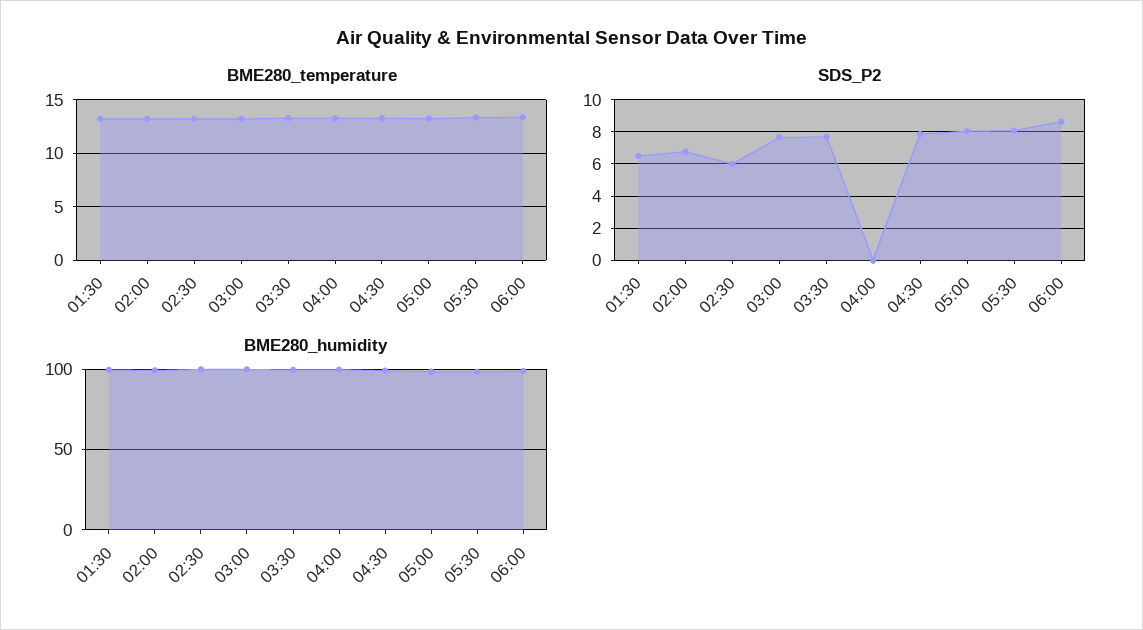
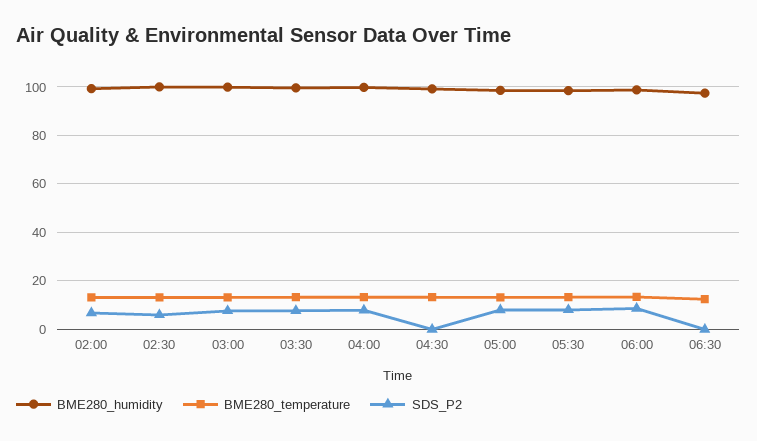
BME280_temperature, 01:30: 13 -> none
SDS_P2, 01:30: 6.5 -> none
SDS_P2, 04:00: 0 -> 7.5
SDS_P2, 04:30: 8 -> 0
BME280_humidity, 01:30: 100 -> none
BME280_humidity, 06:30: none -> 97.5
BME280_temperature, 06:30: none -> 12.5
SDS_P2, 06:30: none -> 0

